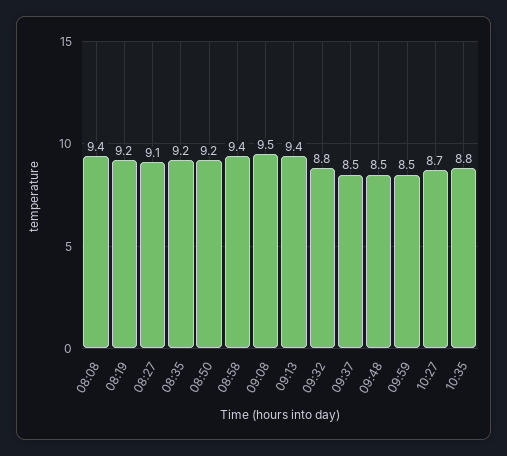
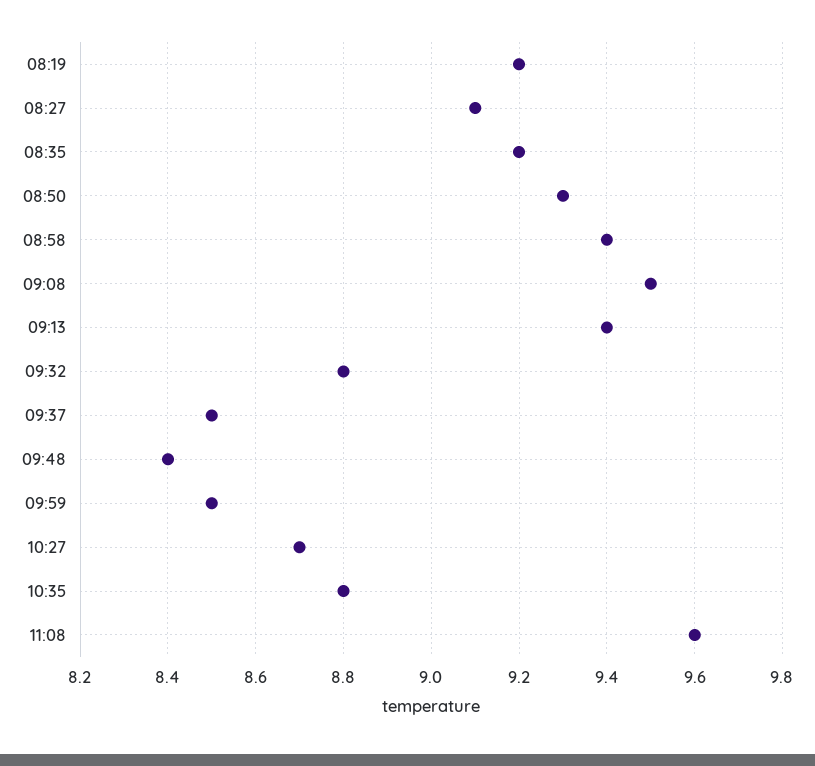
08:08: 9.4 -> none
08:50: 9.2 -> 9.3
09:48: 8.5 -> 8.4
11:08: none -> 9.6

